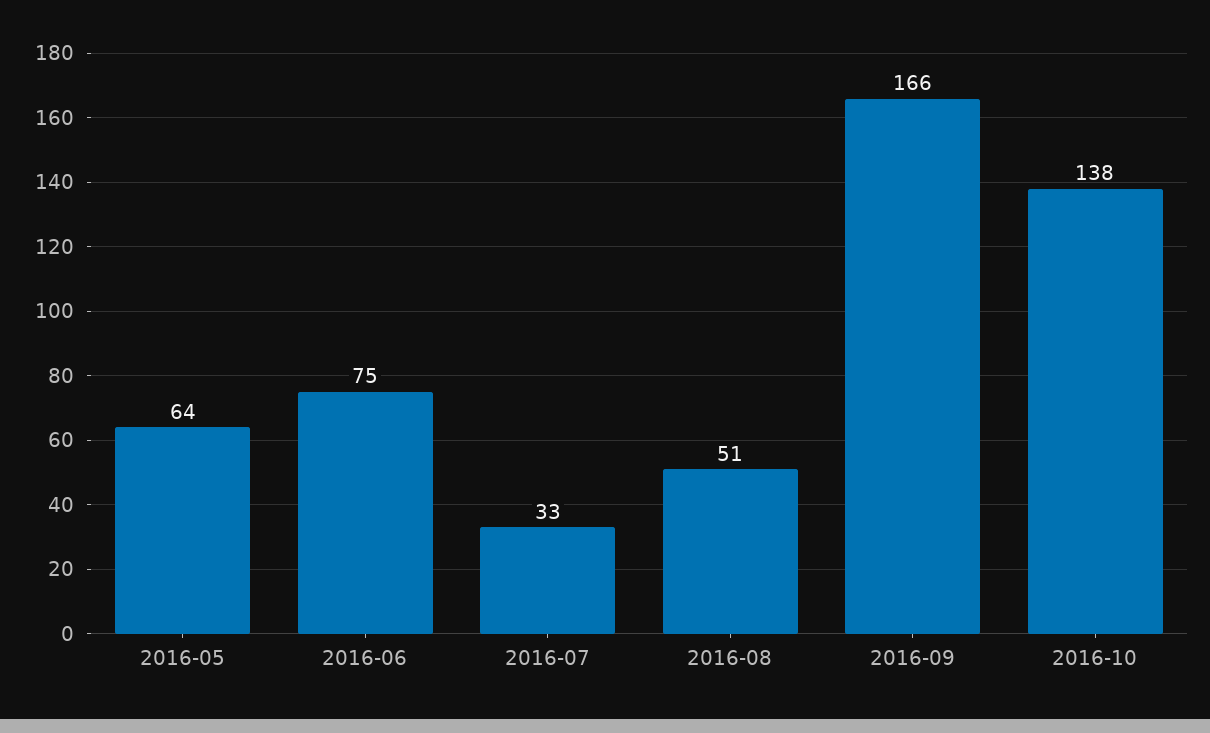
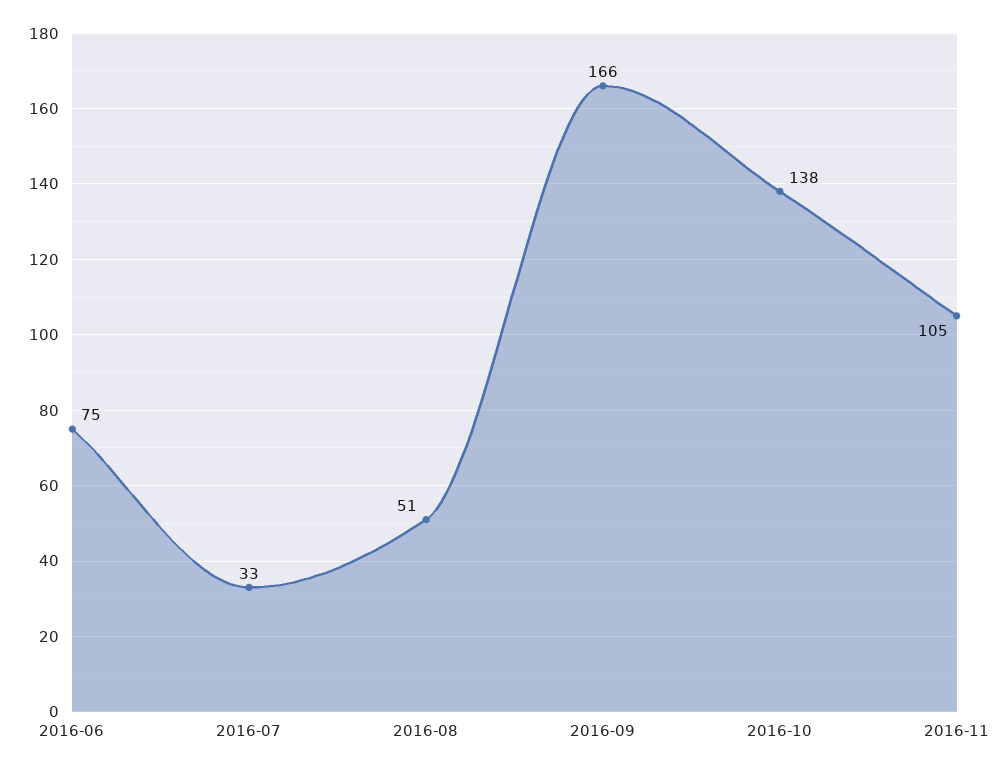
2016-05: 64 -> none
2016-11: none -> 105

